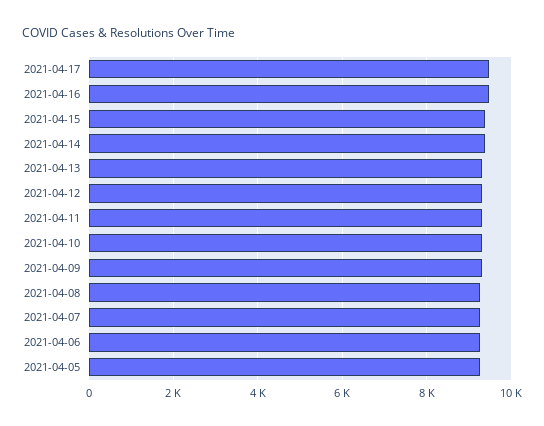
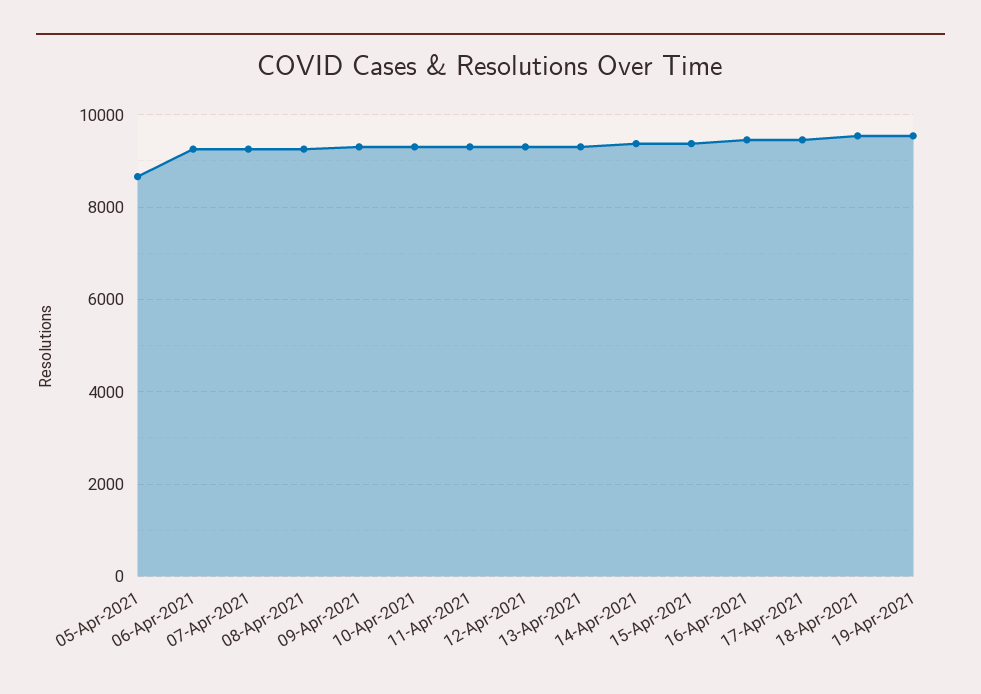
2021-04-05: 9200 -> 8600
18-Apr-2021: none -> 9600
19-Apr-2021: none -> 9600

